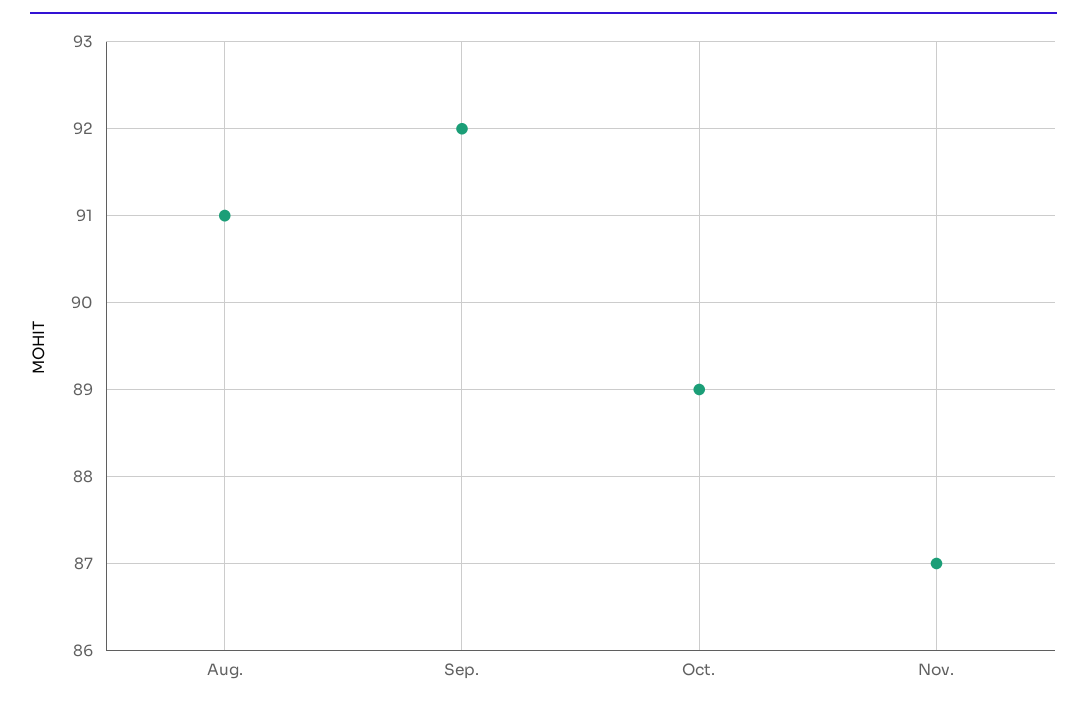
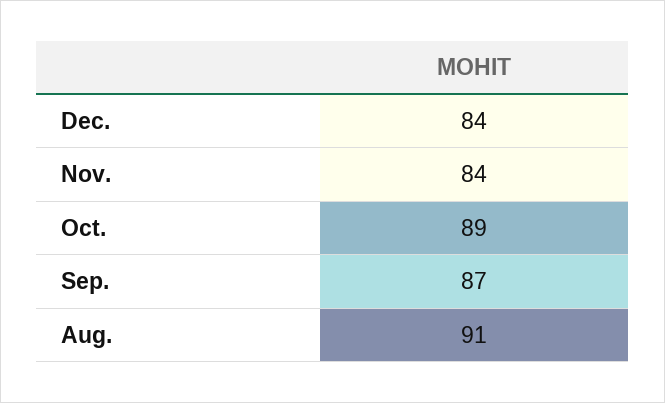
Sep.: 92 -> 87
Nov.: 87 -> 84
Dec.: none -> 84

